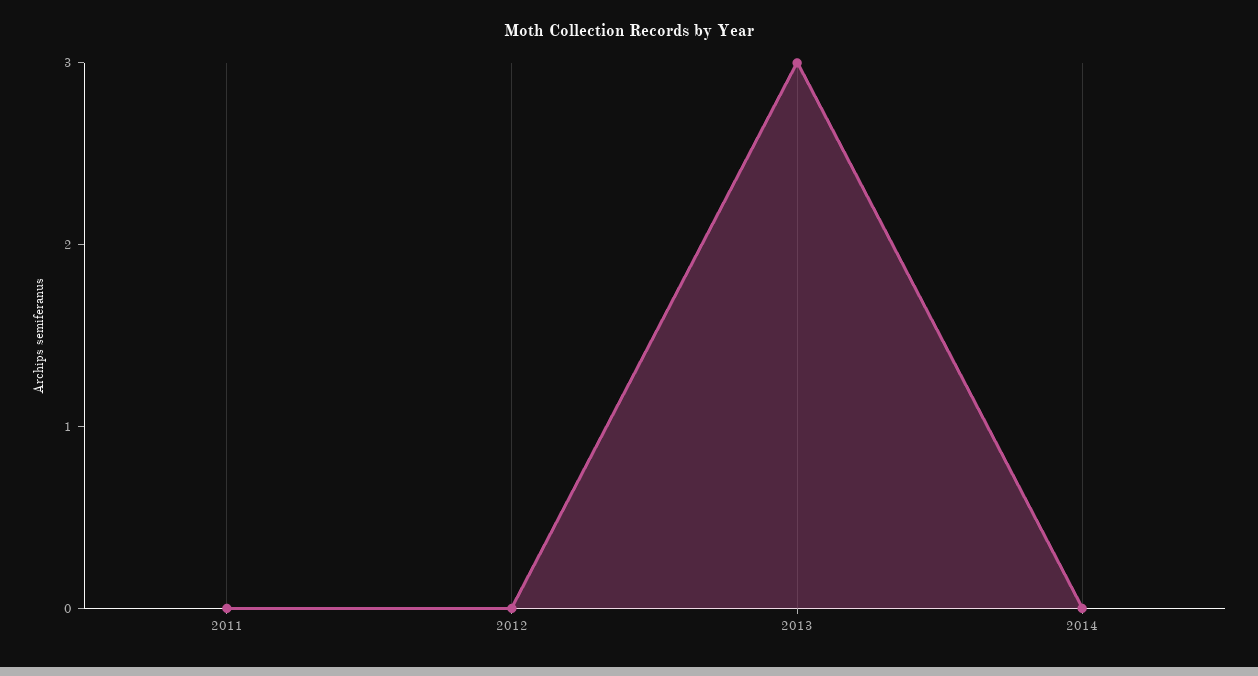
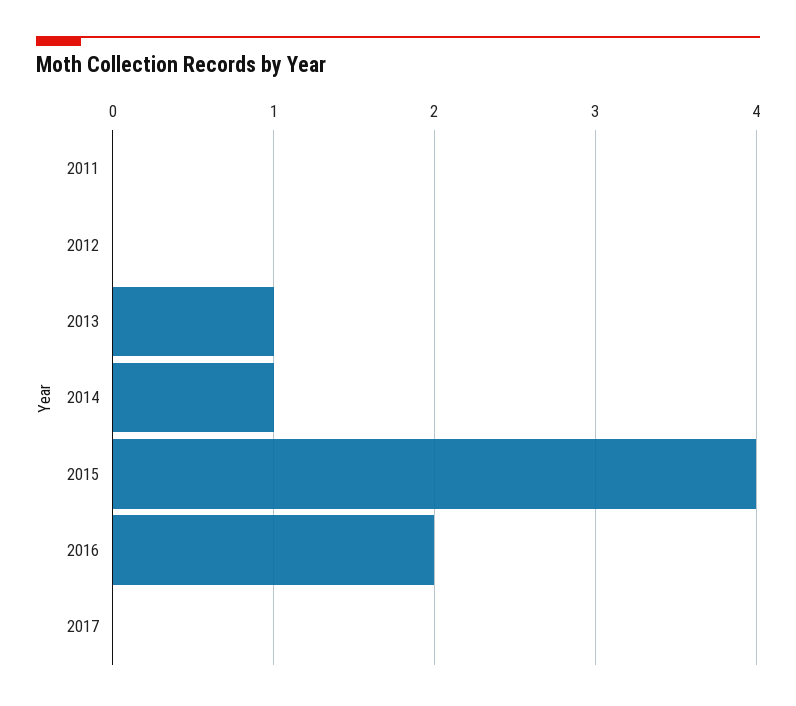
2013: 3 -> 1
2014: 0 -> 1
2015: none -> 4
2016: none -> 2
2017: none -> 0

